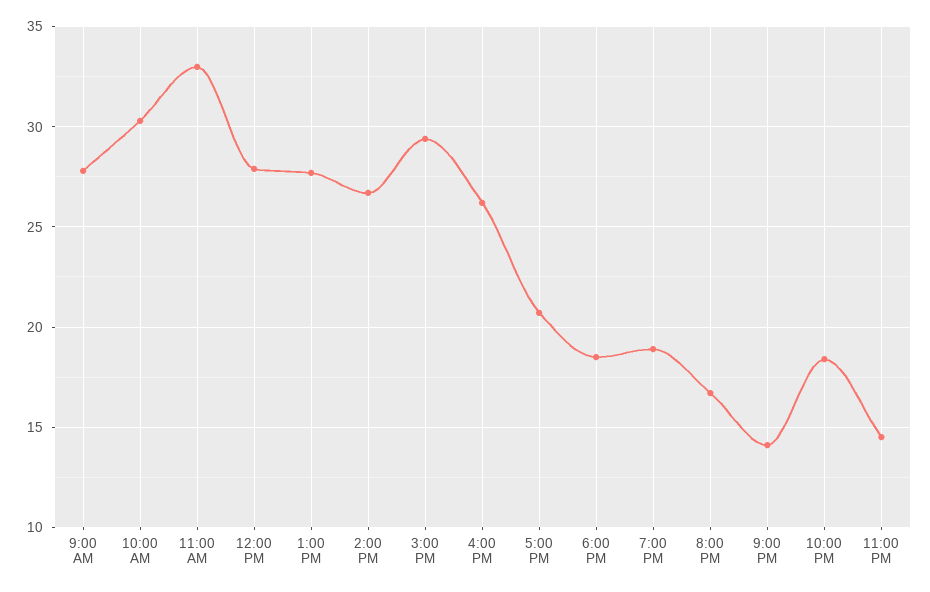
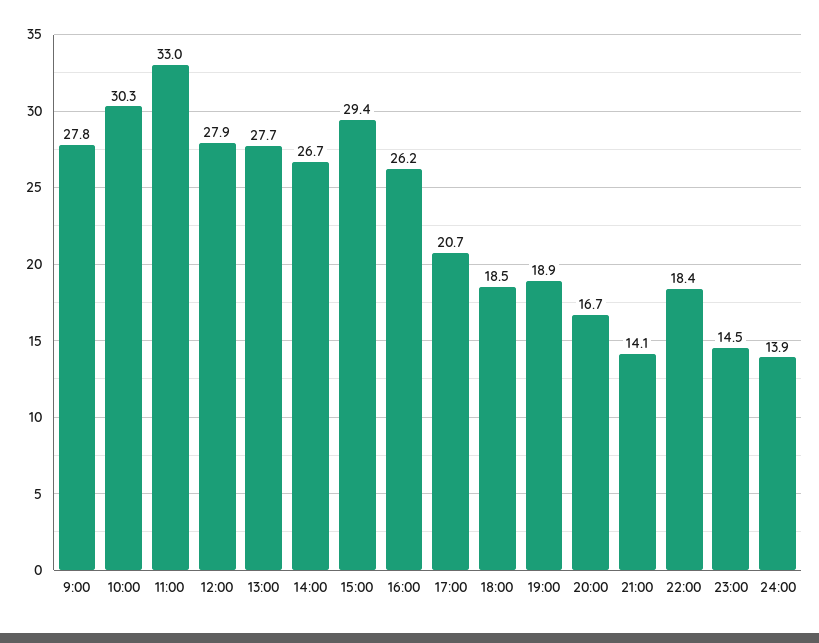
24:00: none -> 13.9

